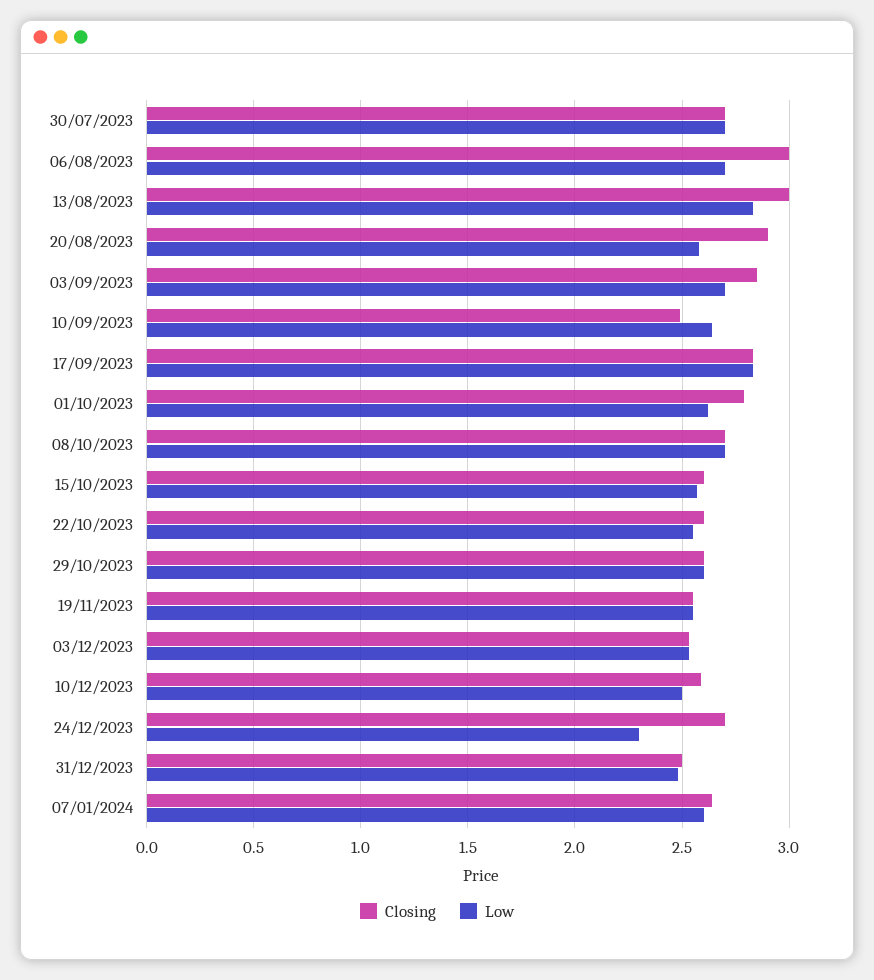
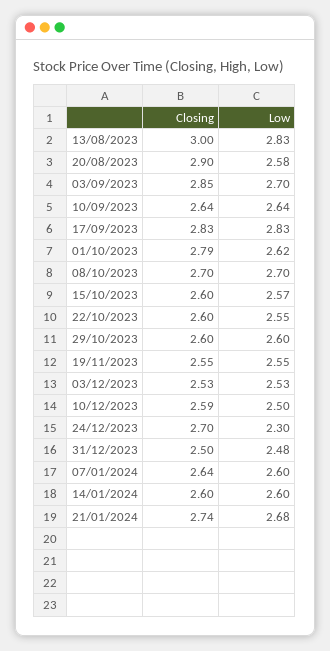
Closing, 30/07/2023: 2.7 -> none
Low, 30/07/2023: 2.7 -> none
Closing, 06/08/2023: 3 -> none
Low, 06/08/2023: 2.7 -> none
Closing, 10/09/2023: 2.5 -> 2.64
Closing, 14/01/2024: none -> 2.6
Low, 14/01/2024: none -> 2.6
Closing, 21/01/2024: none -> 2.74
Low, 21/01/2024: none -> 2.68

